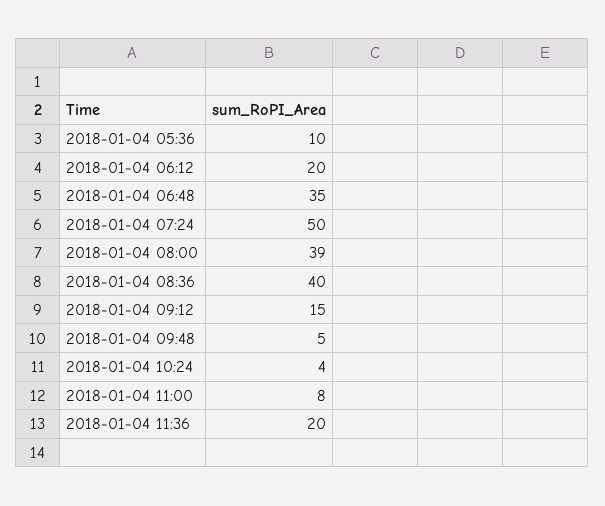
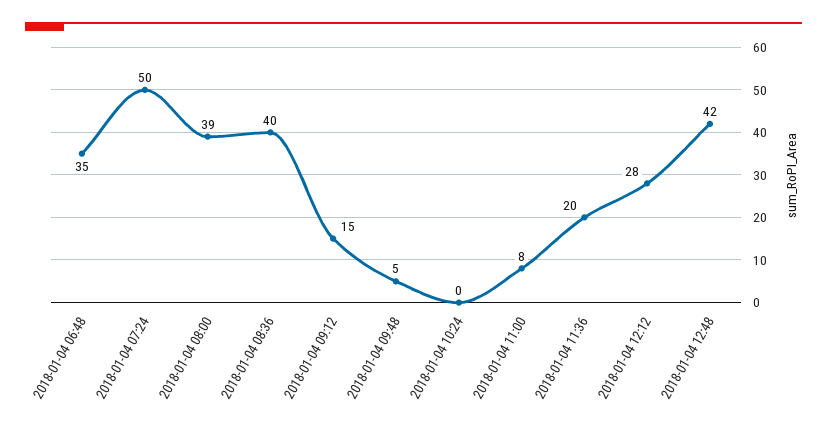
2018-01-04 05:36: 10 -> none
2018-01-04 06:12: 20 -> none
2018-01-04 10:24: 4 -> 0
2018-01-04 12:12: none -> 28
2018-01-04 12:48: none -> 42

